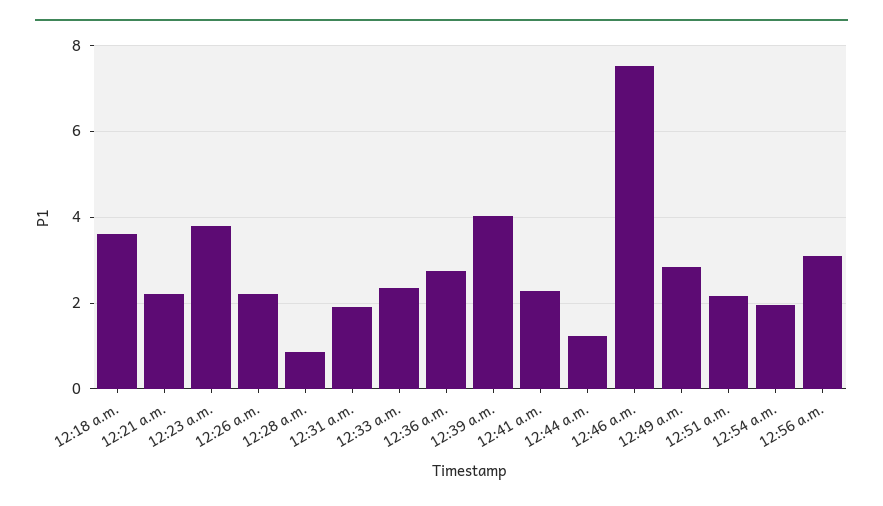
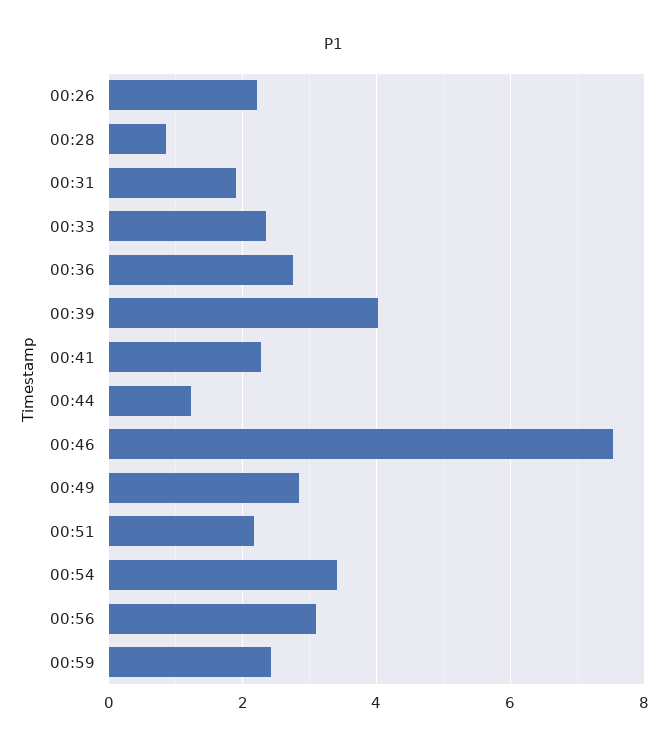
12:18 a.m.: 3.6 -> none
12:21 a.m.: 2.2 -> none
12:23 a.m.: 3.8 -> none
12:54 a.m.: 2 -> 3.4
00:59: none -> 2.4

